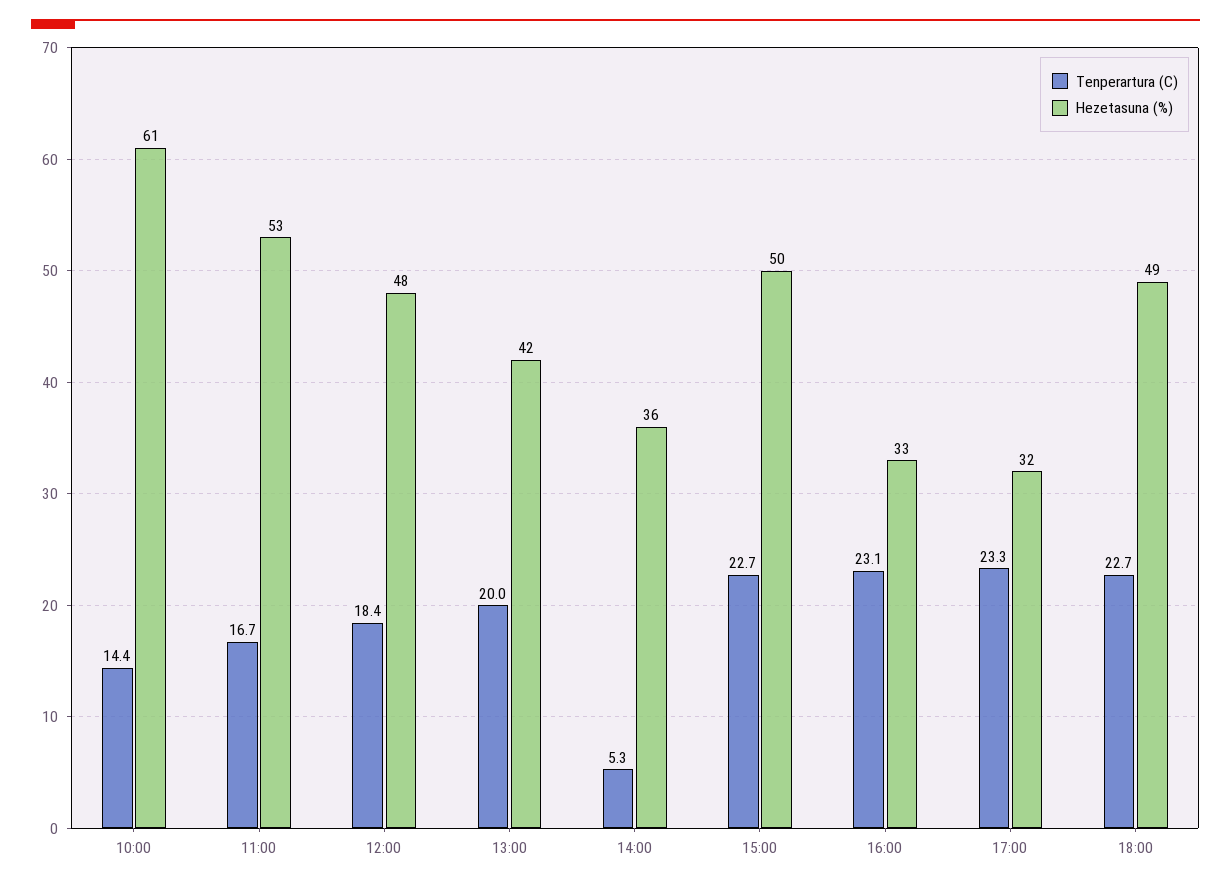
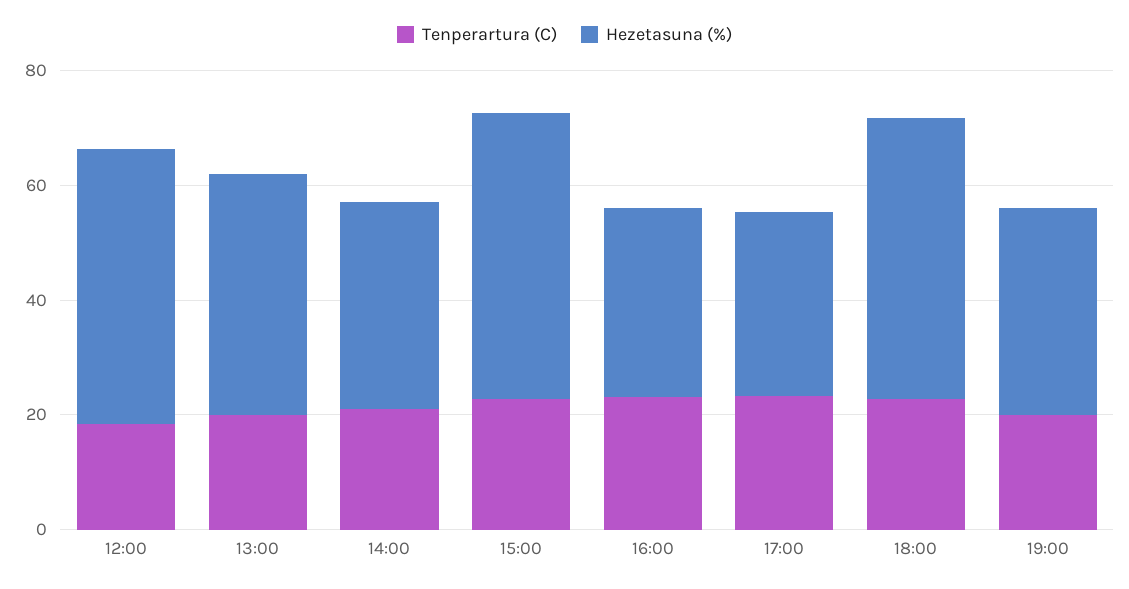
Tenperartura (C), 10:00: 14.4 -> none
Hezetasuna (%), 10:00: 61 -> none
Tenperartura (C), 11:00: 16.7 -> none
Hezetasuna (%), 11:00: 53 -> none
Tenperartura (C), 14:00: 5.3 -> 20
Tenperartura (C), 19:00: none -> 20
Hezetasuna (%), 19:00: none -> 35

